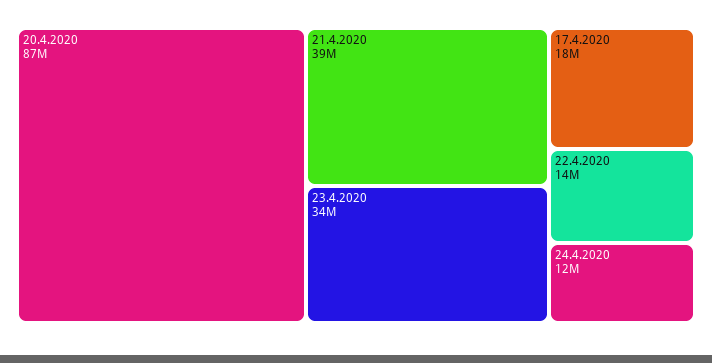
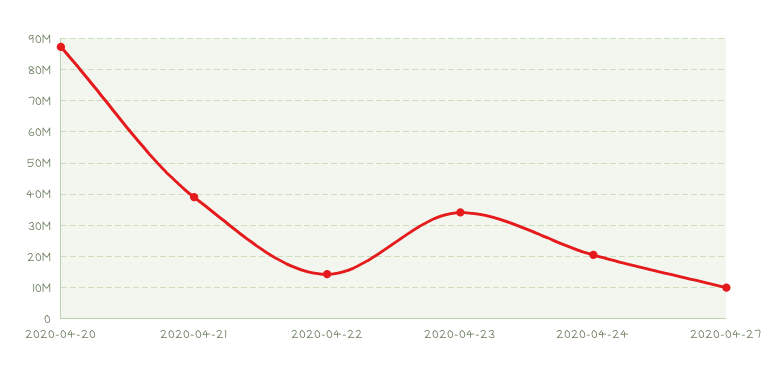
17.4.2020: 18000000 -> none
24.4.2020: 12000000 -> 20000000
2020-04-27: none -> 10000000

